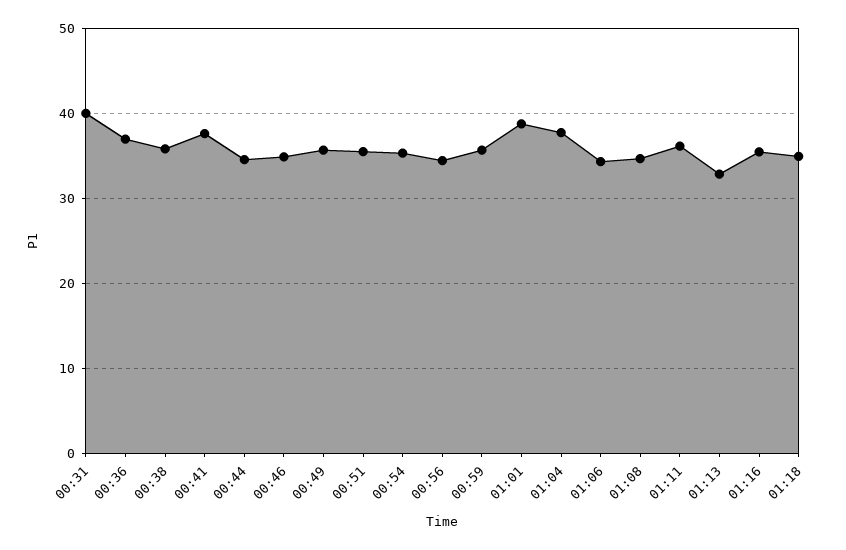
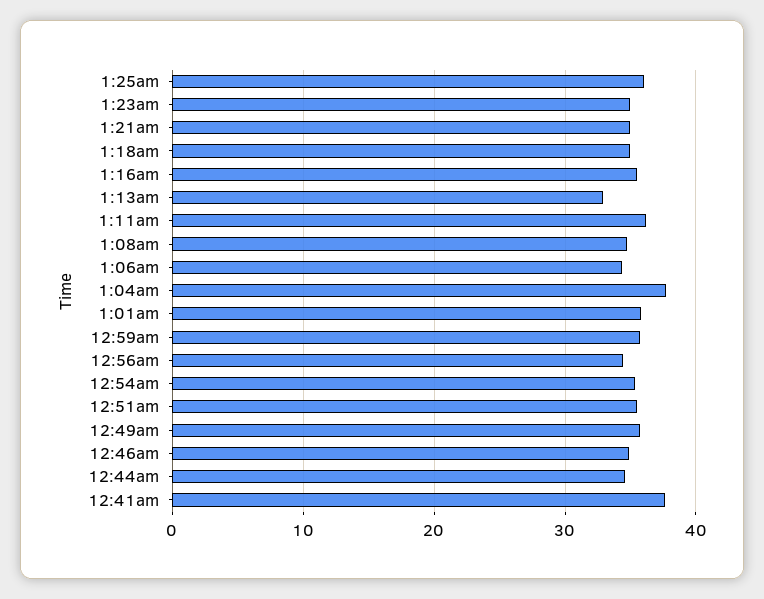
00:31: 40 -> none
00:36: 37 -> none
00:38: 36 -> none
01:01: 39 -> 36
1:25am: none -> 36
1:23am: none -> 35
1:21am: none -> 35

